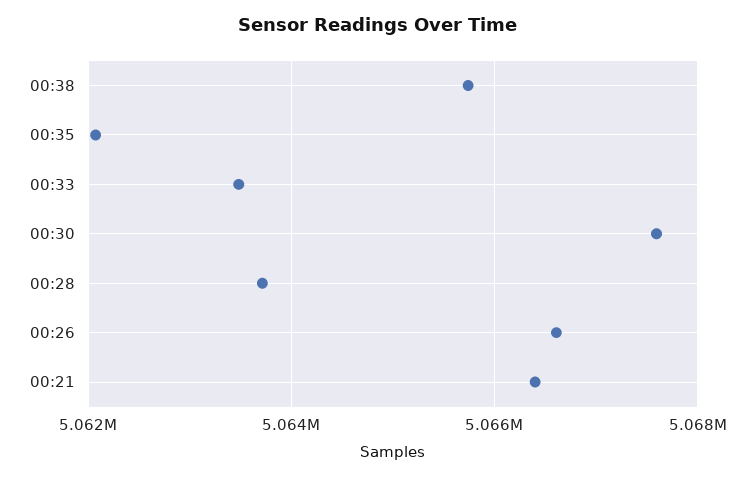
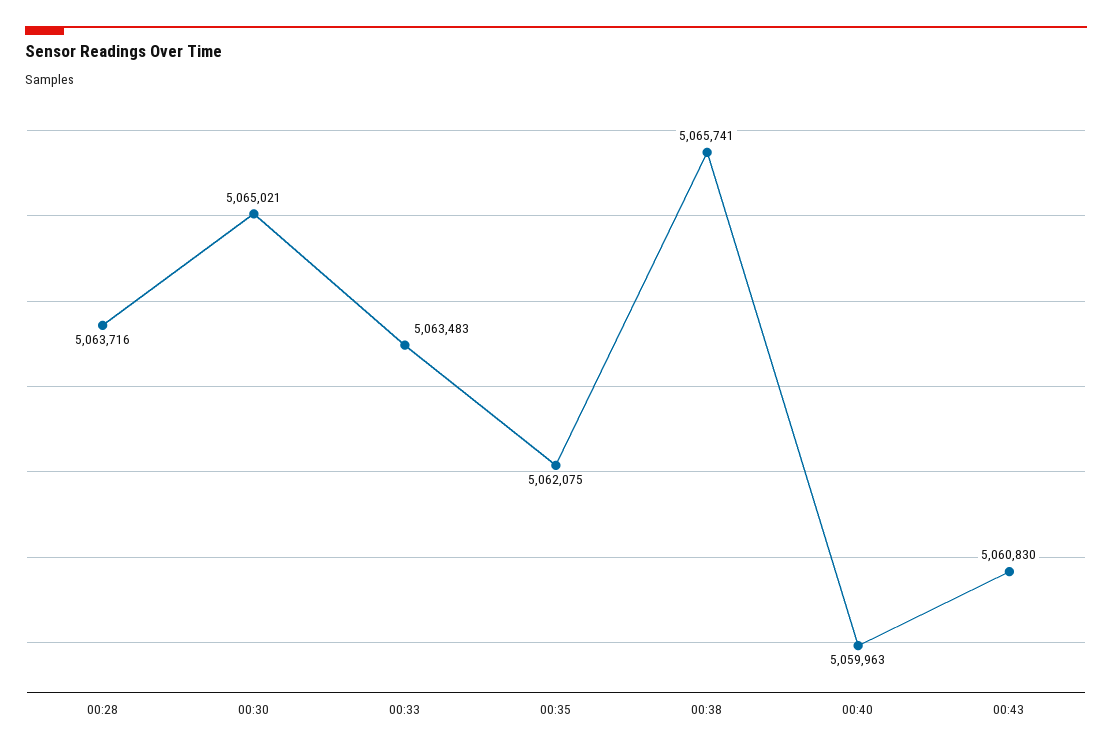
00:30: 5067600 -> 5065021
00:26: 5066600 -> none
00:21: 5066400 -> none
00:40: none -> 5059963
00:43: none -> 5060830

